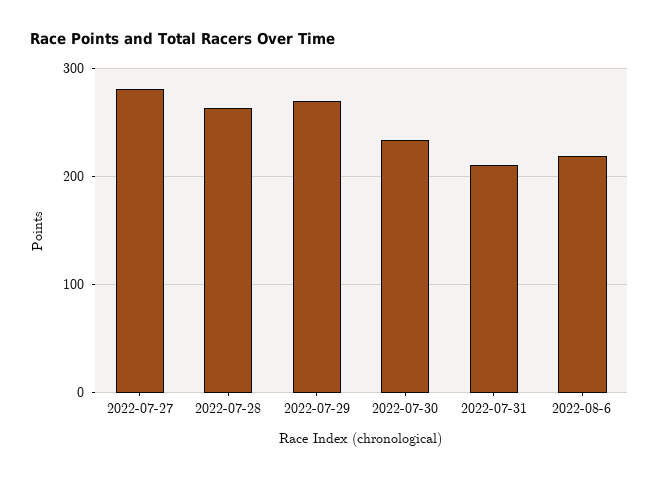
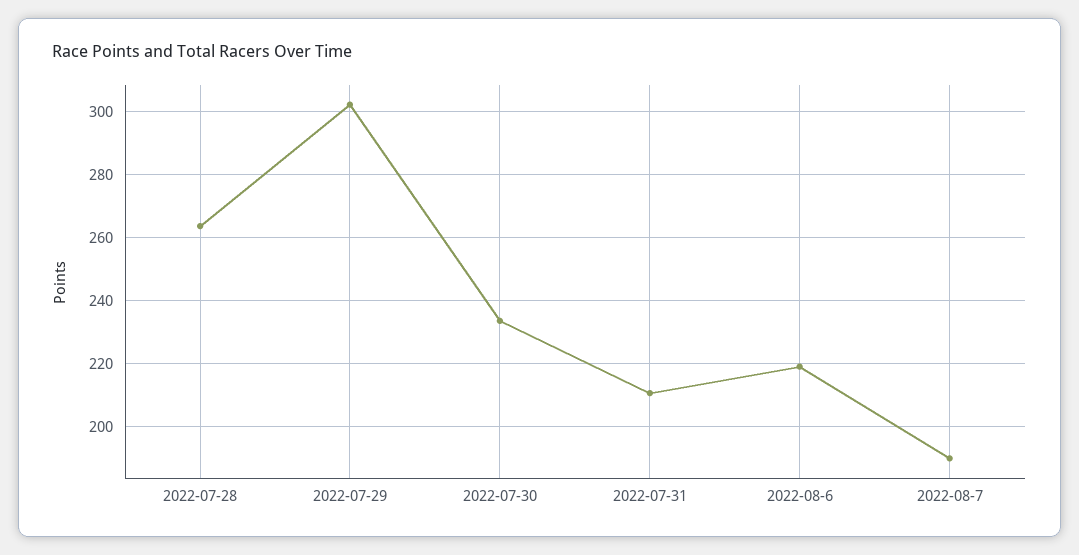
2022-07-27: 280 -> none
2022-07-29: 270 -> 302
2022-08-7: none -> 190

